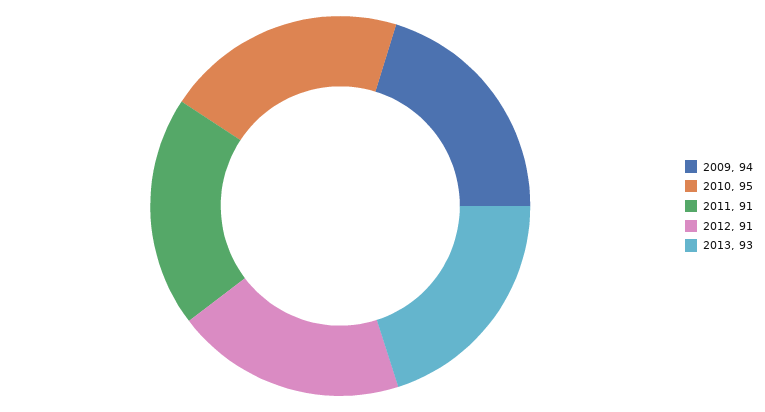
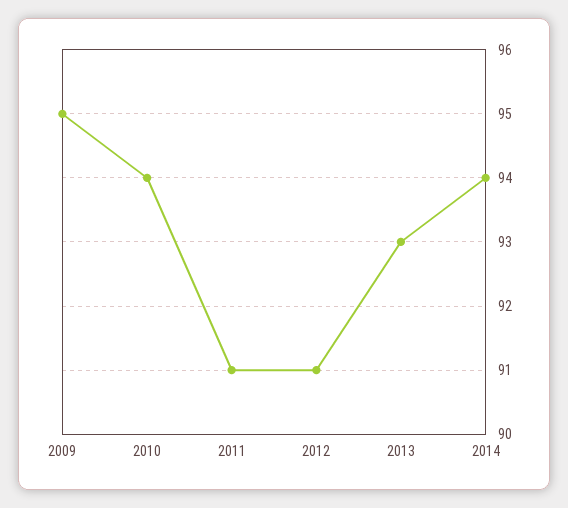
2009: 94 -> 95
2010: 95 -> 94
2014: none -> 94

